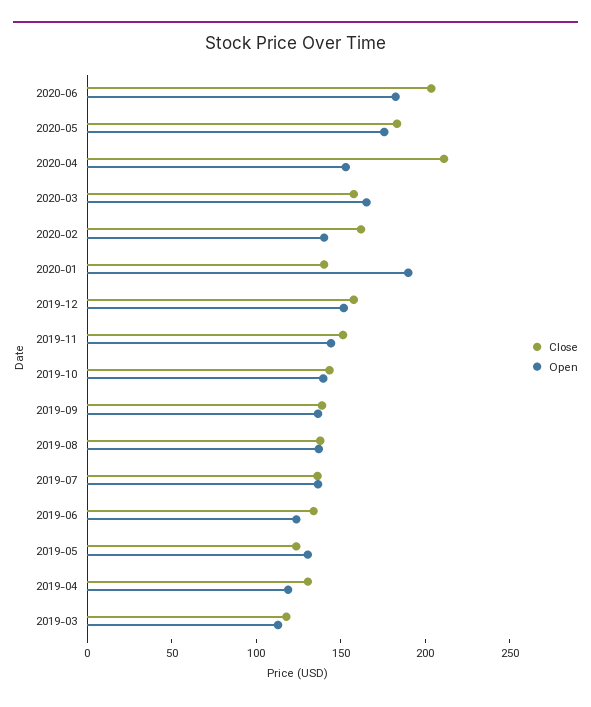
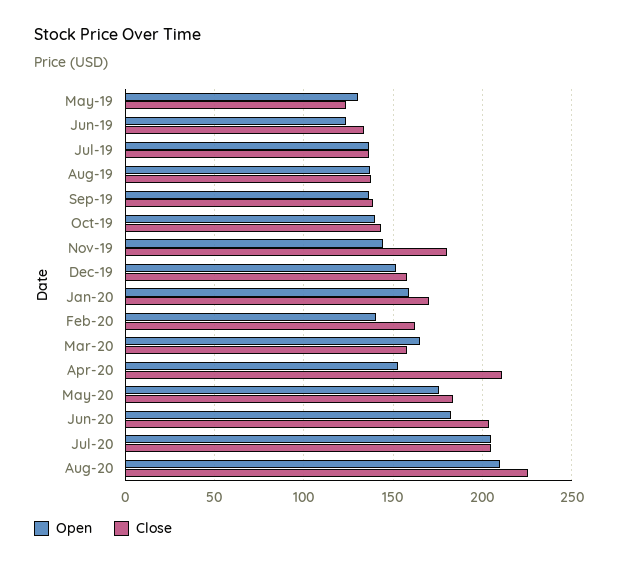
Close, 2020-01: 140 -> 170
Open, 2020-01: 190 -> 160
Close, 2019-11: 150 -> 180
Close, 2019-04: 130 -> none
Open, 2019-04: 120 -> none
Close, 2019-03: 120 -> none
Open, 2019-03: 110 -> none
Open, Jul-20: none -> 205
Close, Jul-20: none -> 205
Open, Aug-20: none -> 210
Close, Aug-20: none -> 225

